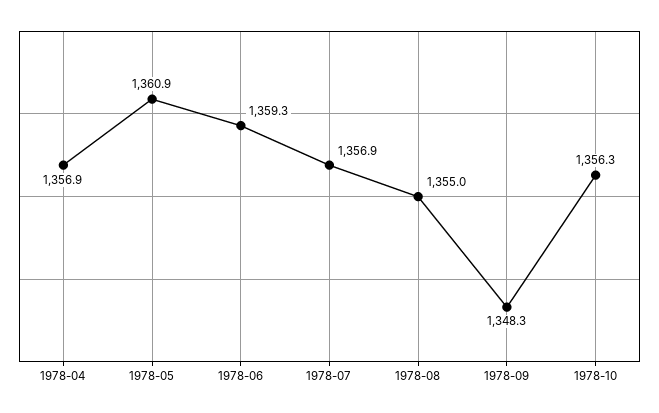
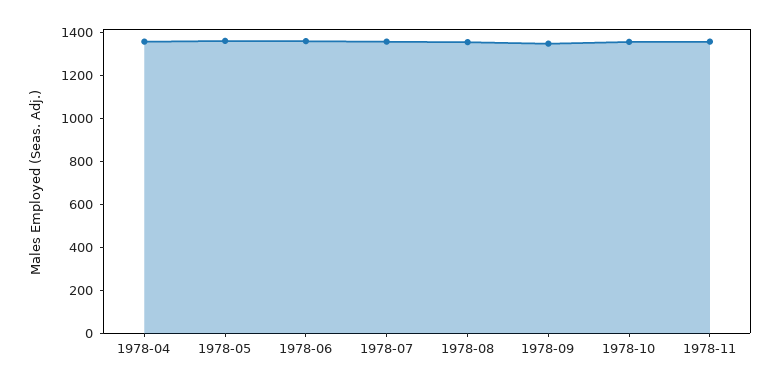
1978-11: none -> 1350

